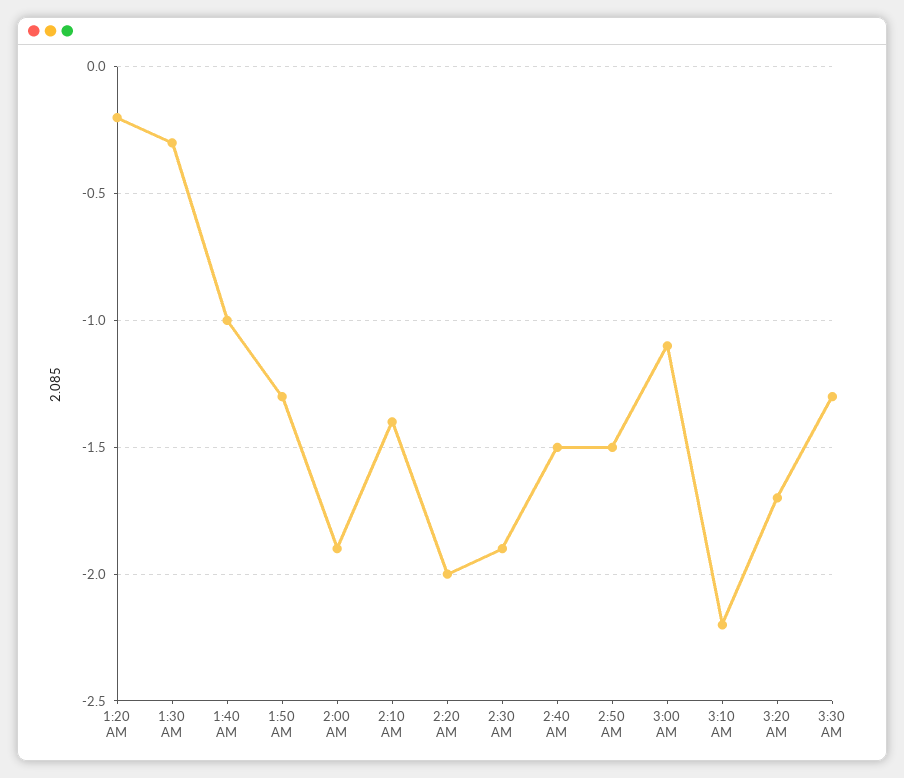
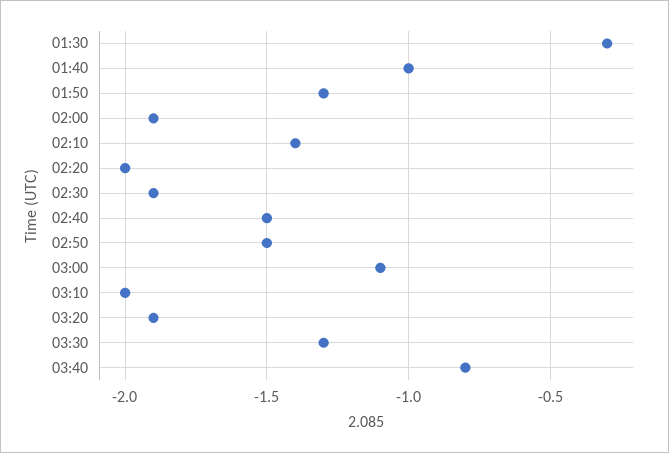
1:20 AM: -0.2 -> none
3:10 AM: -2.2 -> -2
3:20 AM: -1.7 -> -1.9
03:40: none -> -0.8

